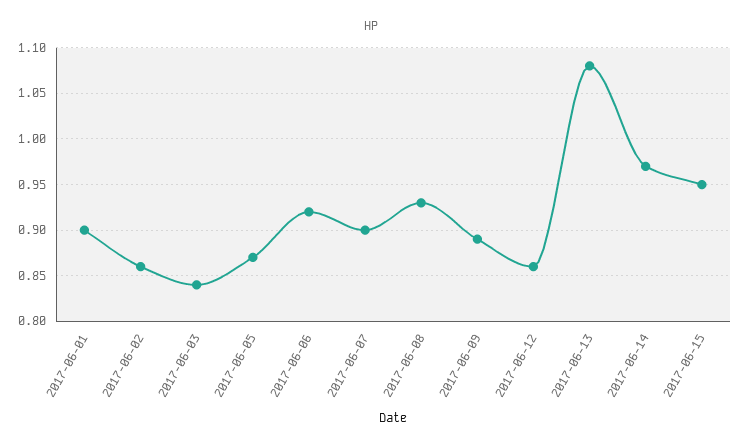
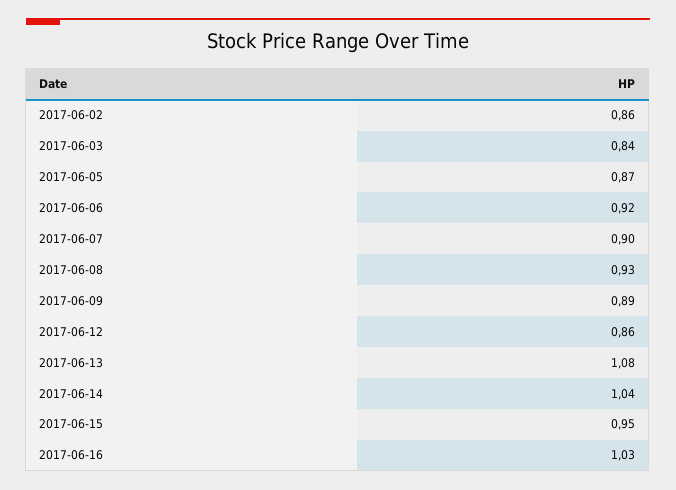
2017-06-01: 0.9 -> none
2017-06-14: 0.97 -> 1.04
2017-06-16: none -> 1.03

